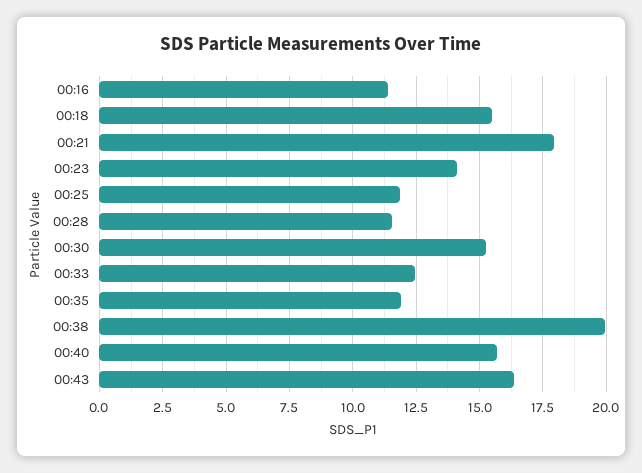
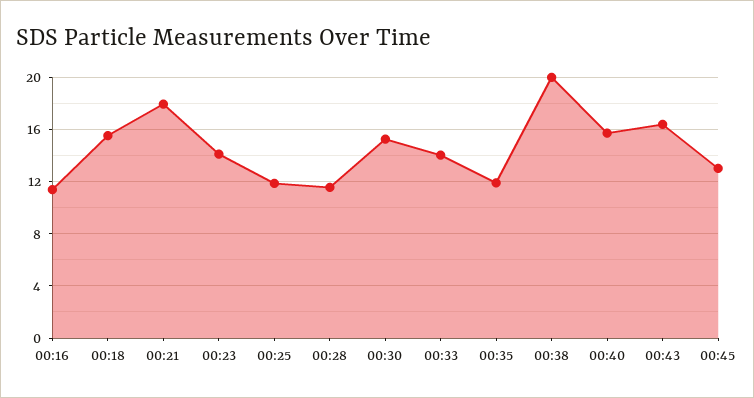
00:33: 12.5 -> 14
00:45: none -> 13

